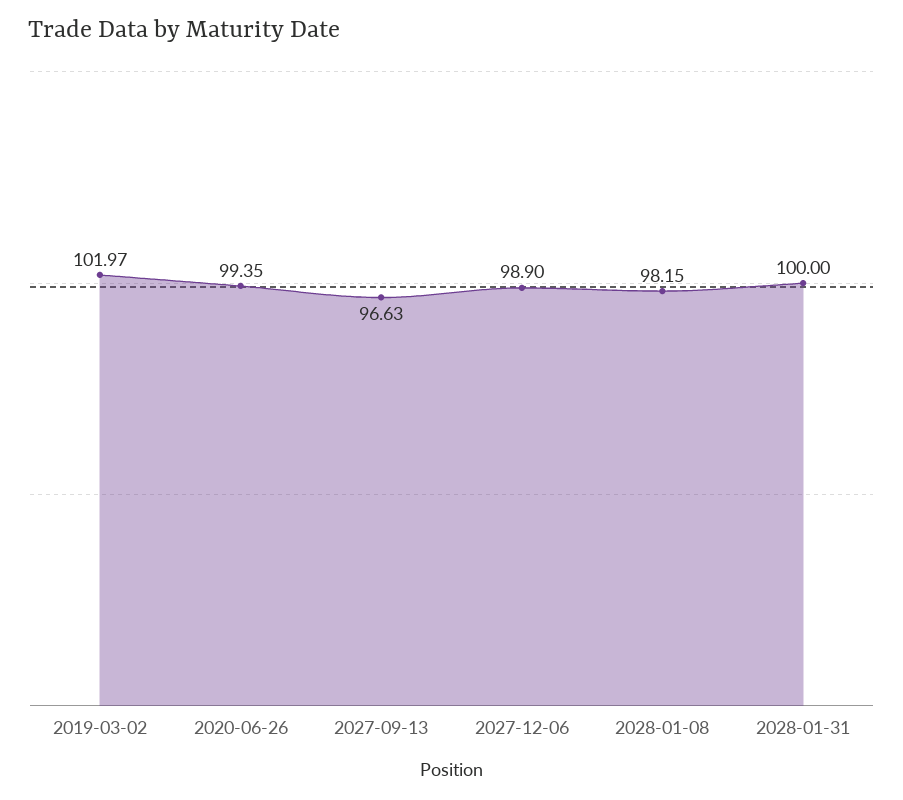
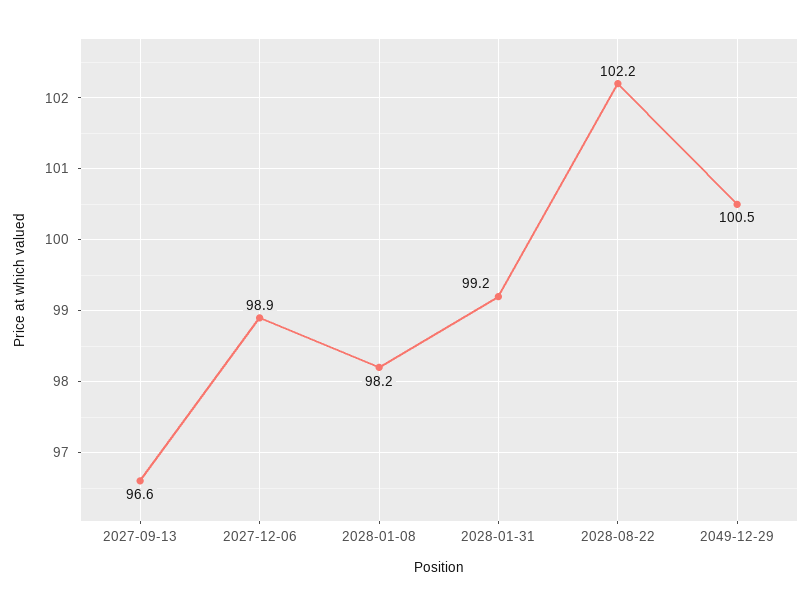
2019-03-02: 101.97 -> none
2020-06-26: 99.35 -> none
2028-01-31: 100 -> 99.2
2028-08-22: none -> 102.2
2049-12-29: none -> 100.5

